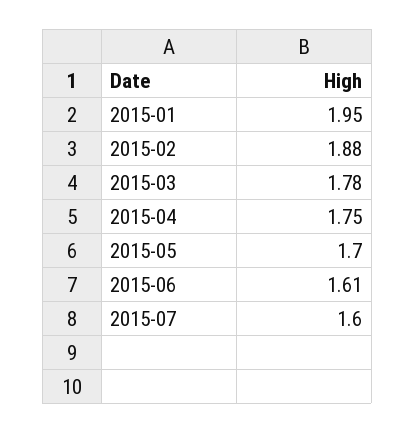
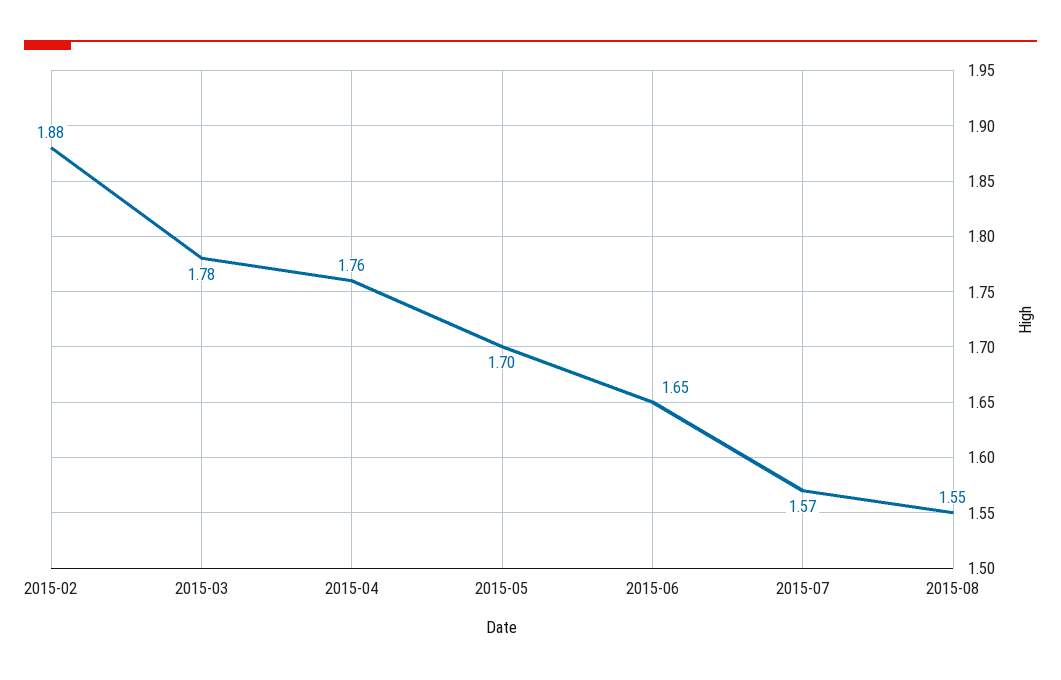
2015-01: 1.95 -> none
2015-04: 1.75 -> 1.76
2015-06: 1.61 -> 1.65
2015-07: 1.6 -> 1.57
2015-08: none -> 1.55

